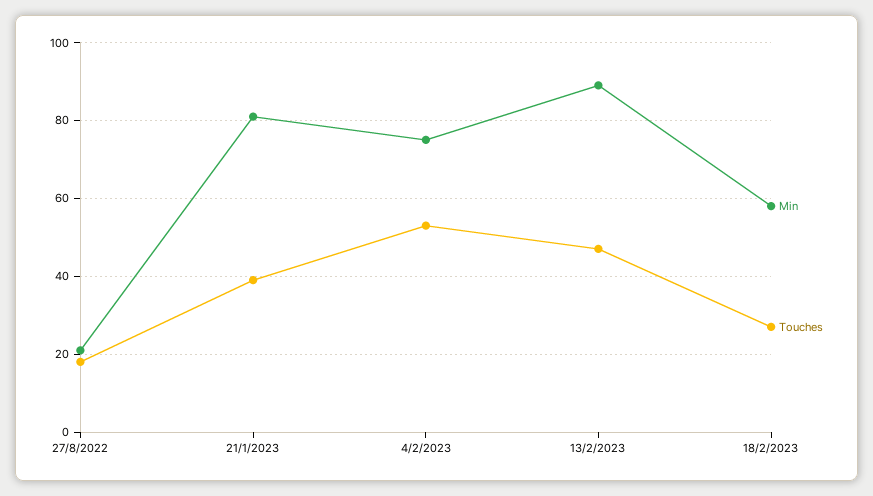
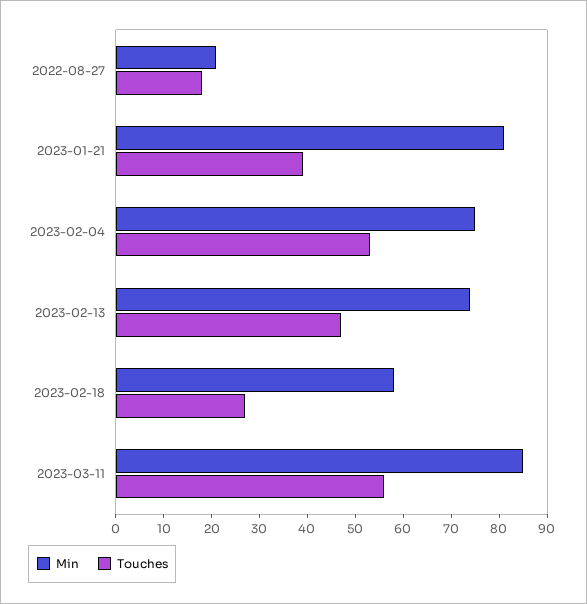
Min, 13/2/2023: 90 -> 75
Min, 2023-03-11: none -> 85
Touches, 2023-03-11: none -> 55

